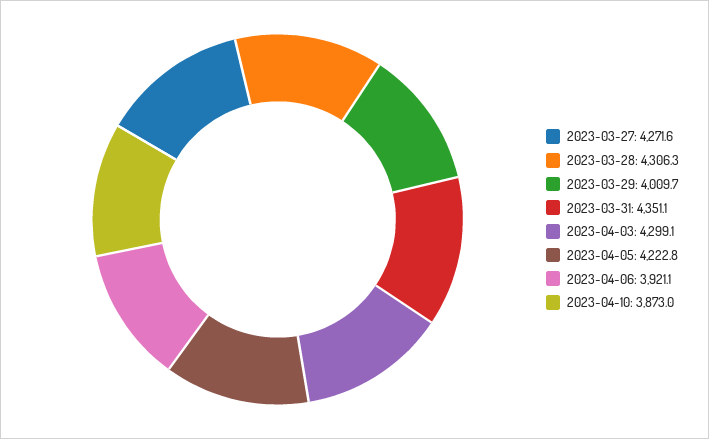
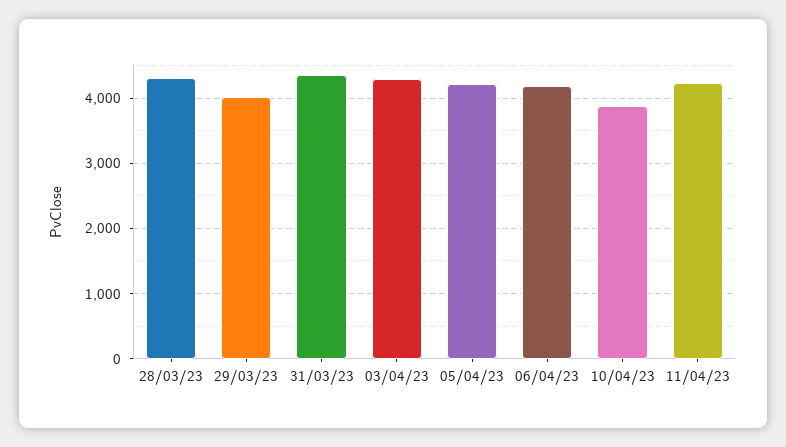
2023-03-27: 4271.6 -> none
2023-04-06: 3921.1 -> 4200
11/04/23: none -> 4200

